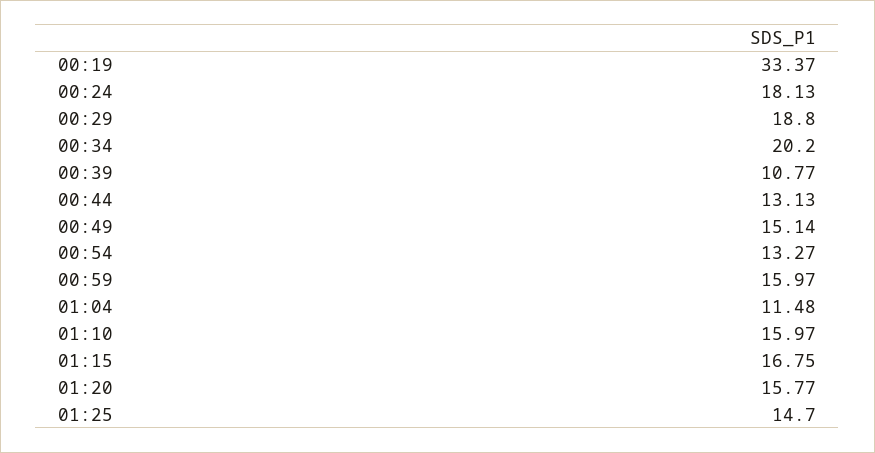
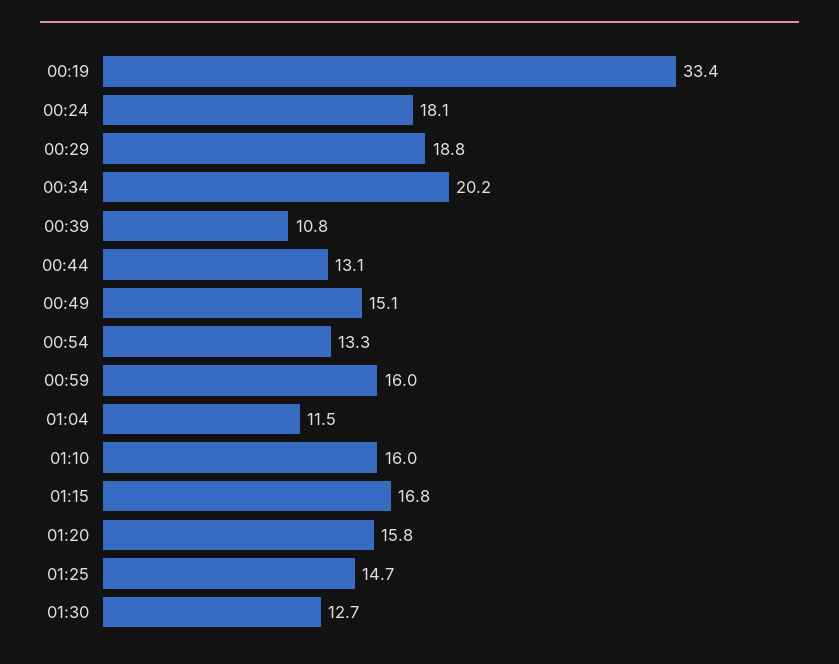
01:30: none -> 12.7

